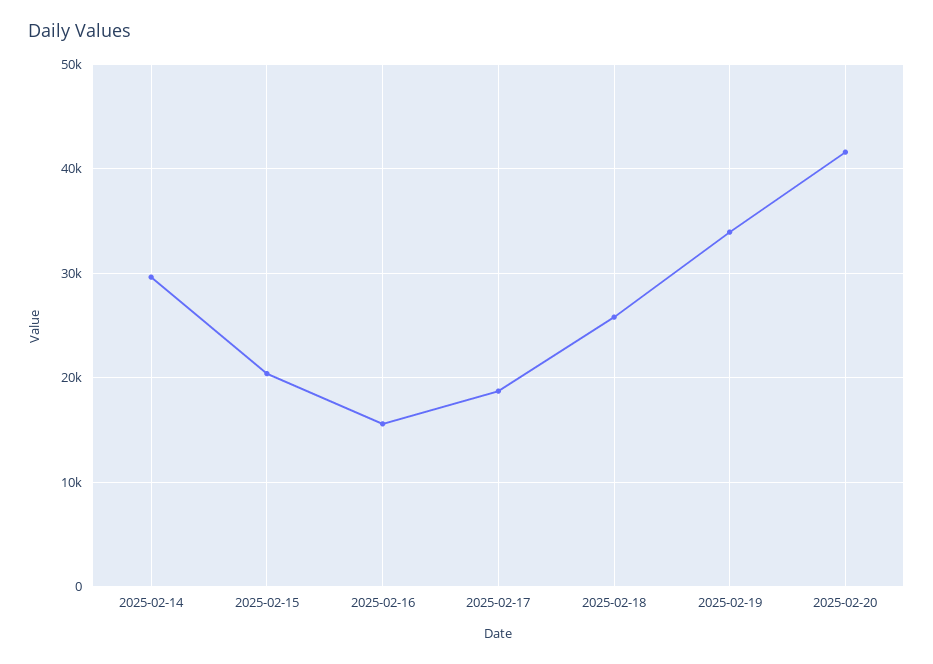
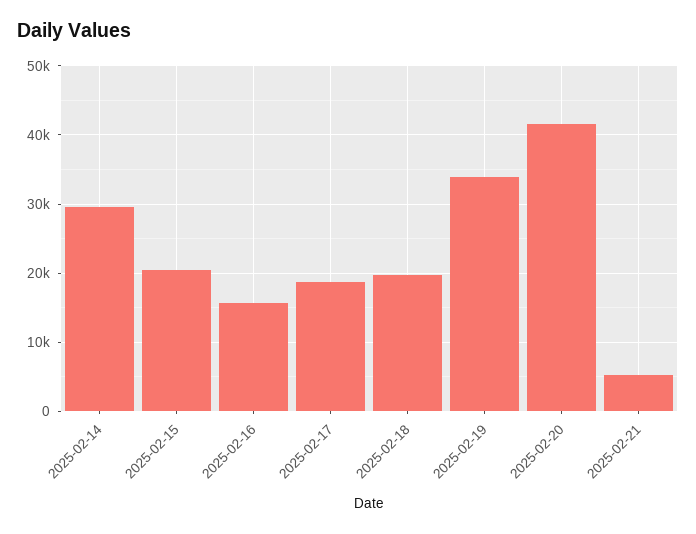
2025-02-18: 26000 -> 20000
2025-02-21: none -> 5000

